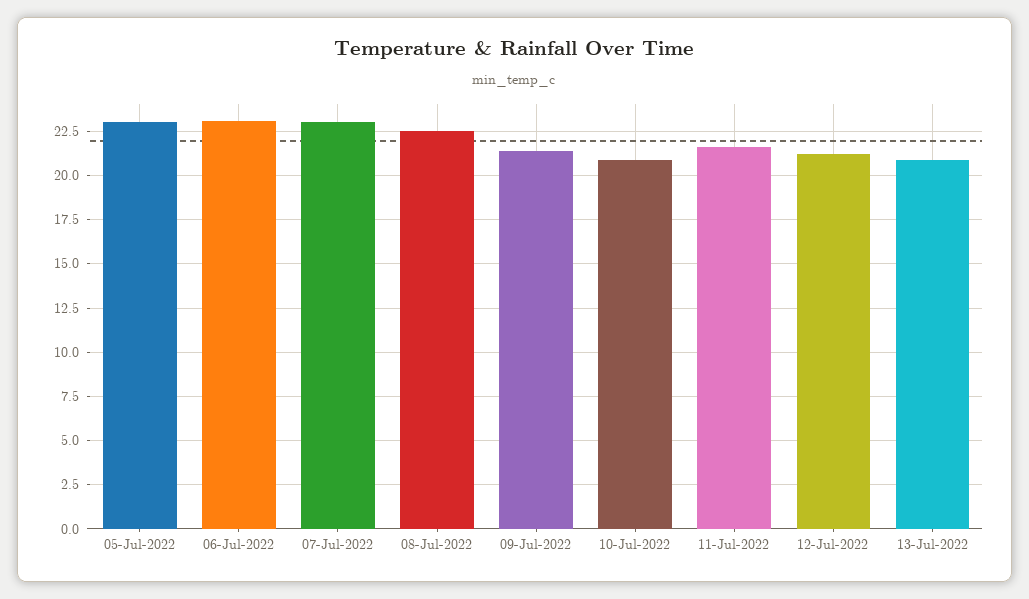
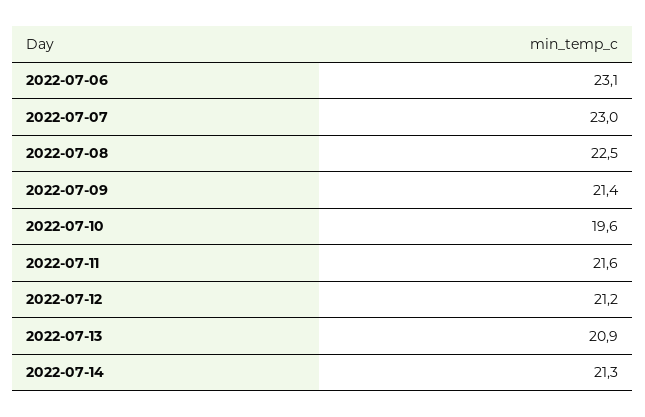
05-Jul-2022: 23 -> none
10-Jul-2022: 21 -> 19.6
2022-07-14: none -> 21.3

